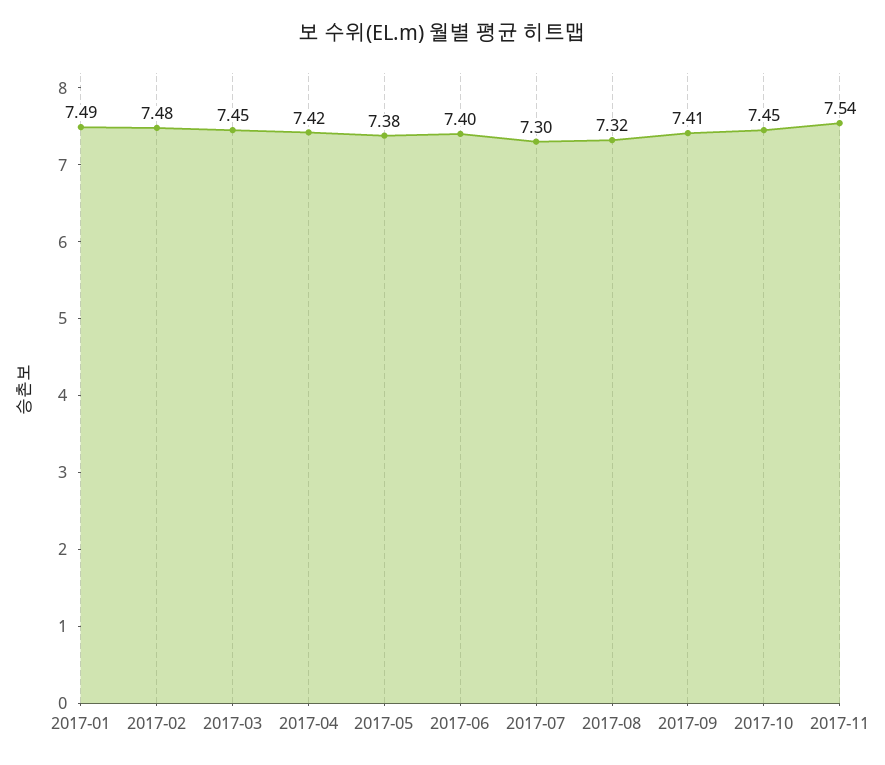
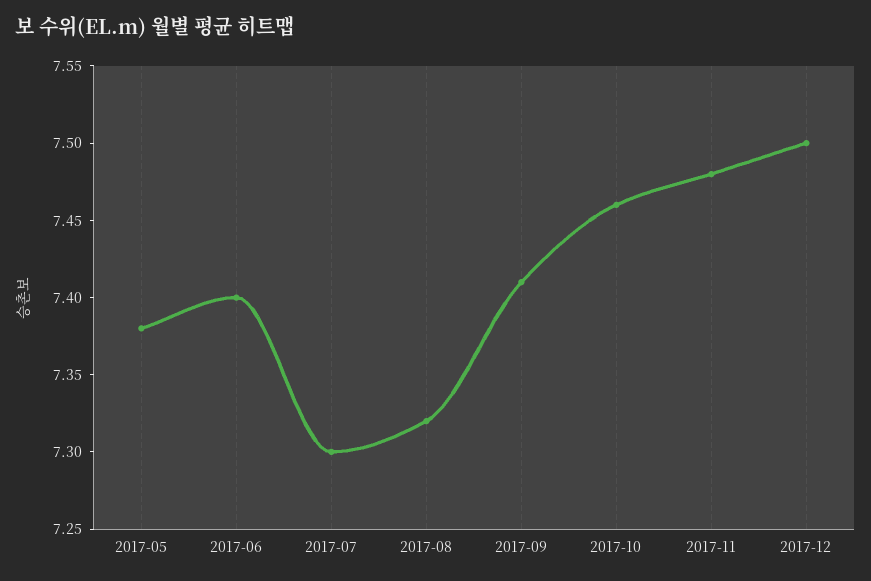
2017-01: 7.49 -> none
2017-02: 7.48 -> none
2017-03: 7.45 -> none
2017-04: 7.42 -> none
2017-10: 7.45 -> 7.46
2017-11: 7.54 -> 7.48
2017-12: none -> 7.5

